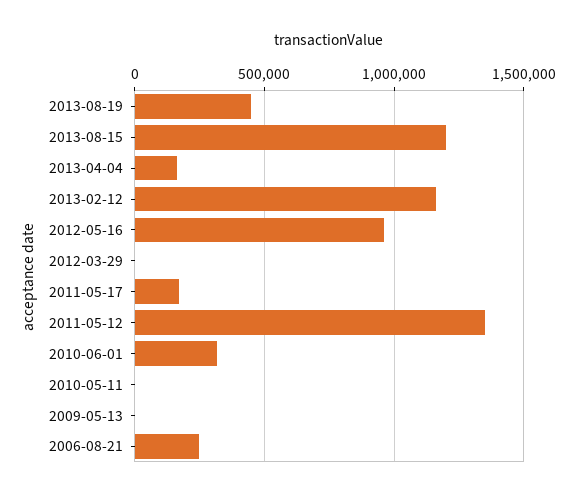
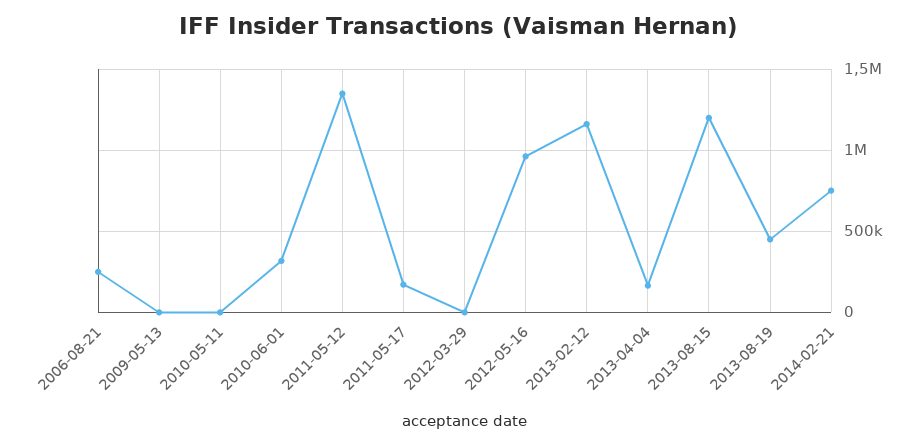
2014-02-21: none -> 750000

